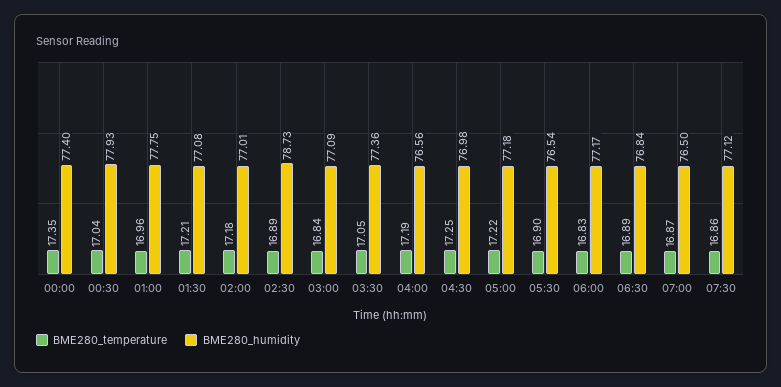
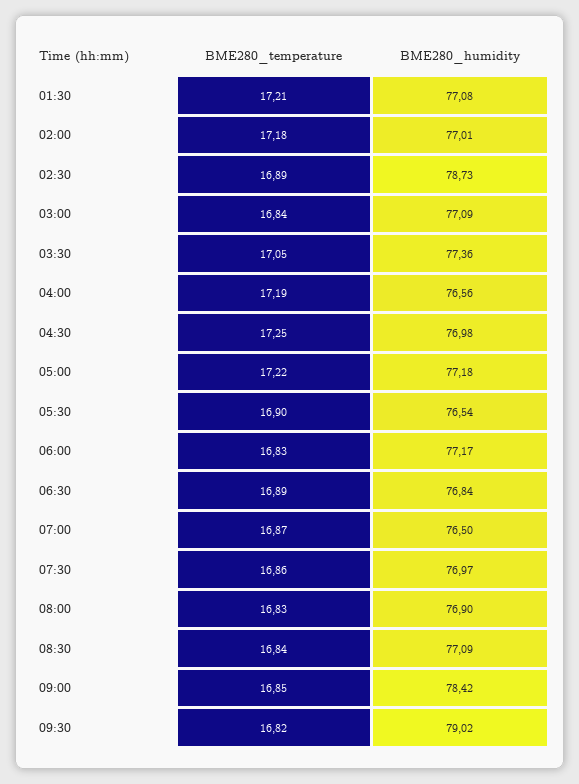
BME280_temperature, 00:00: 17.35 -> none
BME280_humidity, 00:00: 77.4 -> none
BME280_temperature, 00:30: 17.04 -> none
BME280_humidity, 00:30: 77.93 -> none
BME280_temperature, 01:00: 16.96 -> none
BME280_humidity, 01:00: 77.75 -> none
BME280_humidity, 07:30: 77.12 -> 76.97
BME280_temperature, 08:00: none -> 16.83
BME280_humidity, 08:00: none -> 76.9
BME280_temperature, 08:30: none -> 16.84
BME280_humidity, 08:30: none -> 77.09
BME280_temperature, 09:00: none -> 16.85
BME280_humidity, 09:00: none -> 78.42
BME280_temperature, 09:30: none -> 16.82
BME280_humidity, 09:30: none -> 79.02

